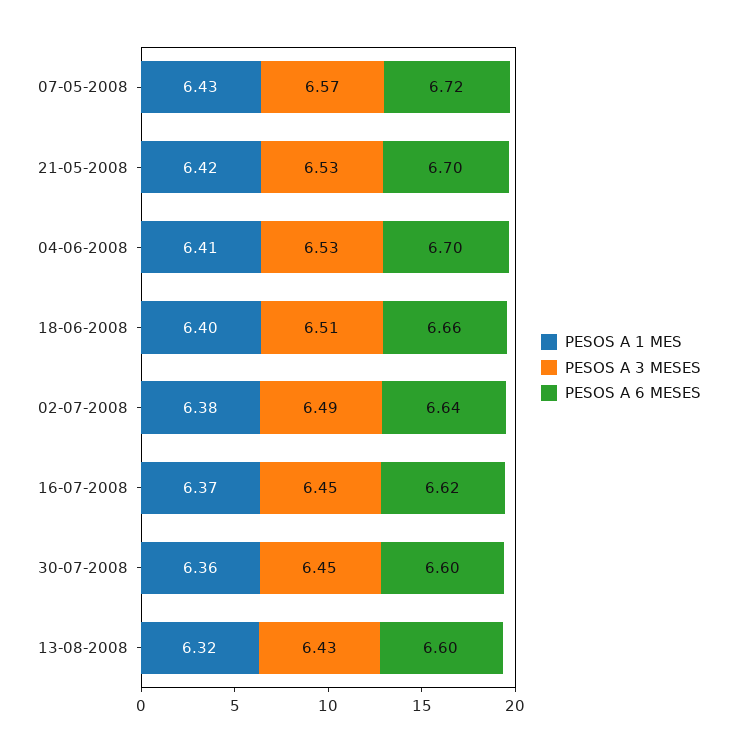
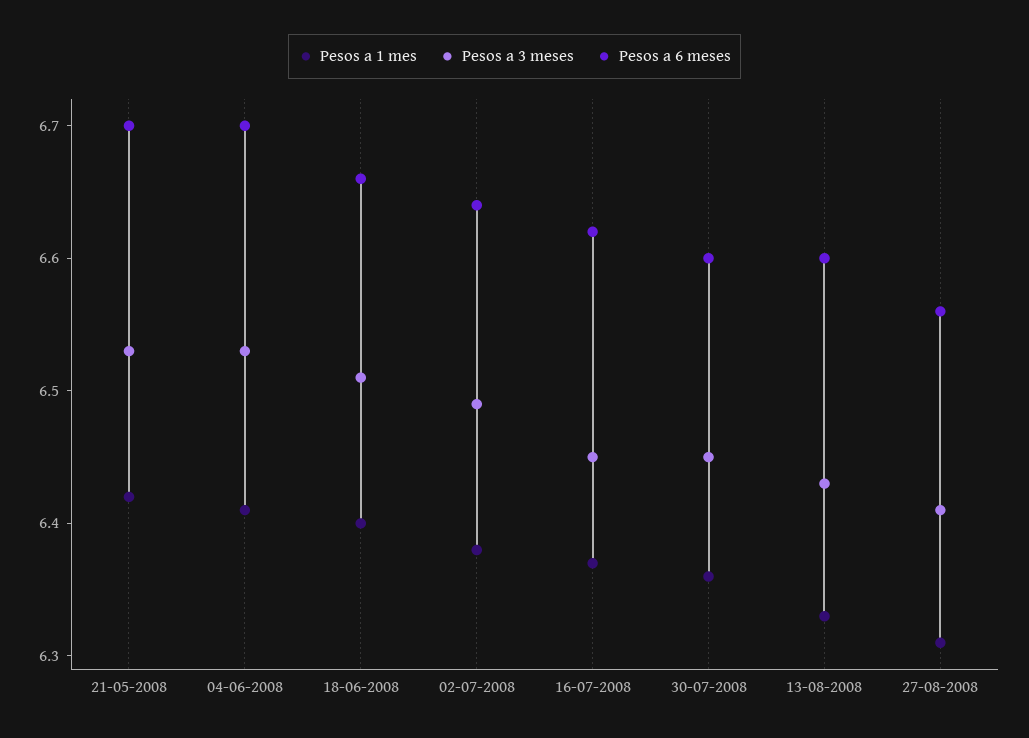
PESOS A 1 MES, 07-05-2008: 6.43 -> none
PESOS A 3 MESES, 07-05-2008: 6.57 -> none
PESOS A 6 MESES, 07-05-2008: 6.72 -> none
PESOS A 1 MES, 13-08-2008: 6.32 -> 6.33
PESOS A 1 MES, 27-08-2008: none -> 6.31
PESOS A 3 MESES, 27-08-2008: none -> 6.41
PESOS A 6 MESES, 27-08-2008: none -> 6.56

